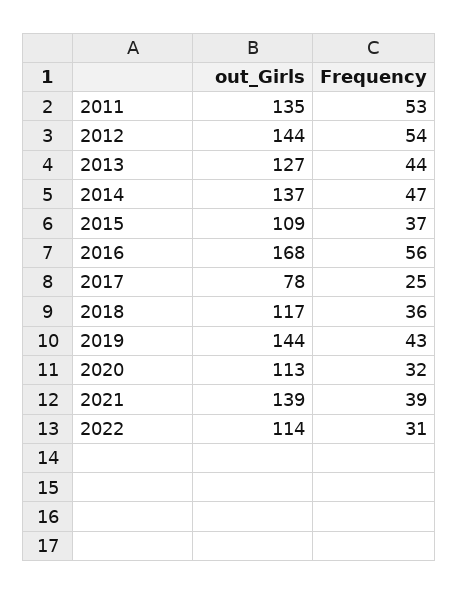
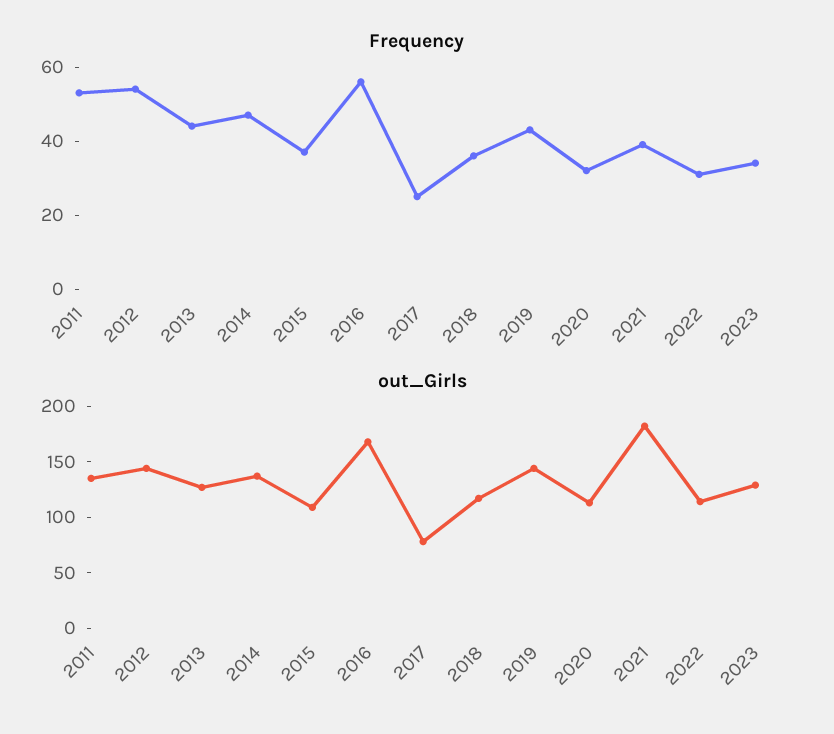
out_Girls, 2021: 139 -> 180
Frequency, 2023: none -> 35
out_Girls, 2023: none -> 130

